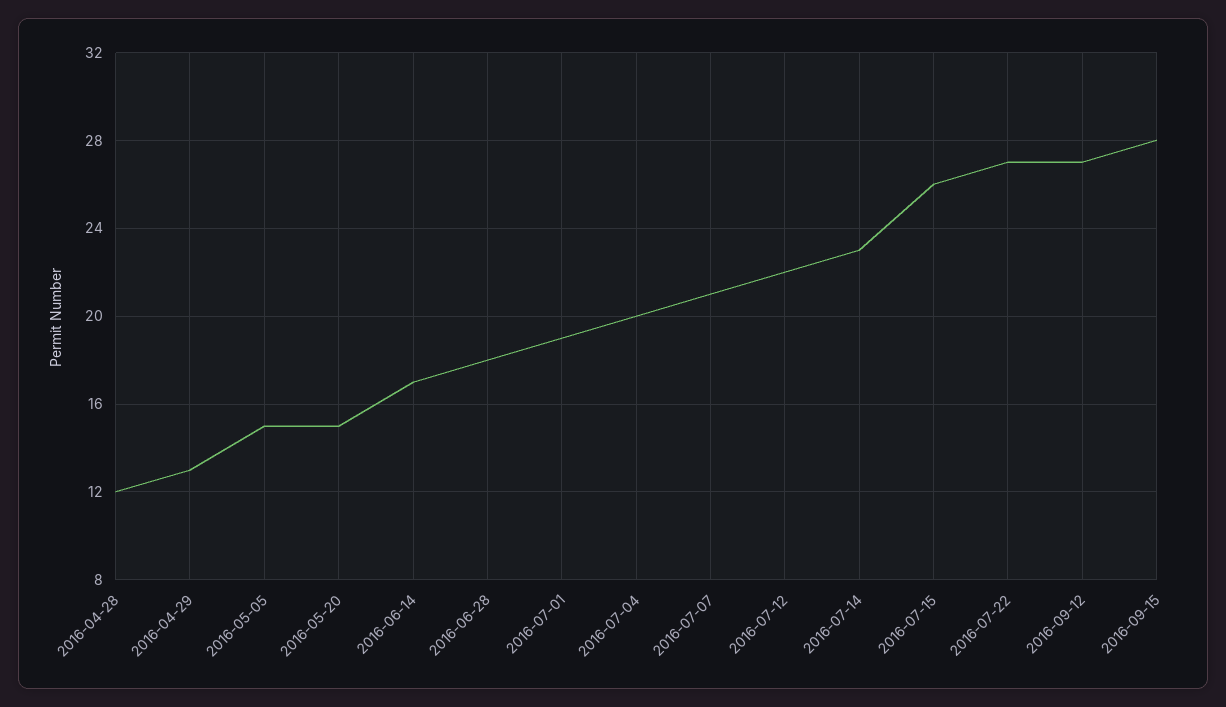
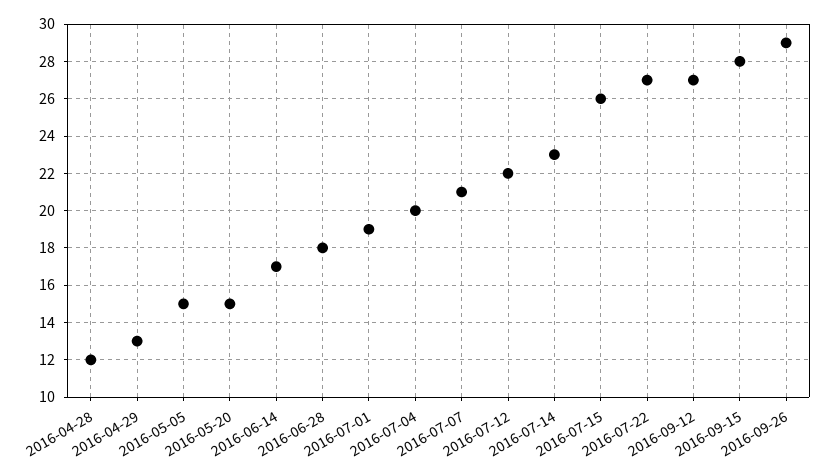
2016-09-26: none -> 29

